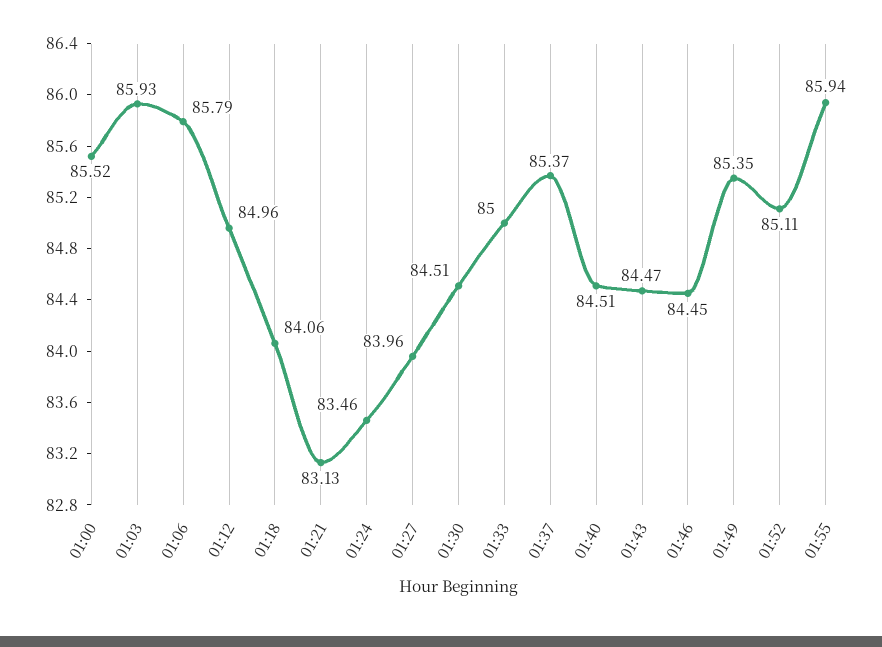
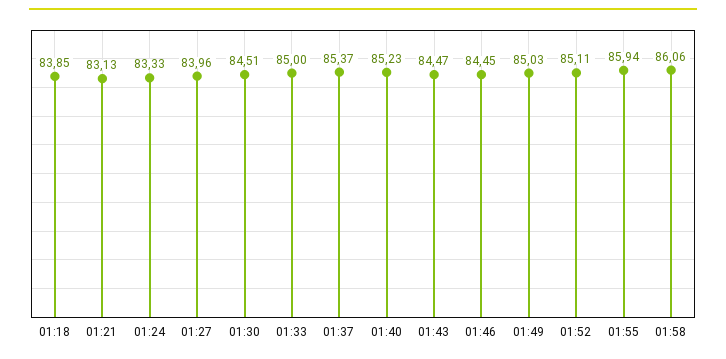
01:00: 85.52 -> none
01:03: 85.93 -> none
01:06: 85.79 -> none
01:12: 84.96 -> none
01:18: 84.06 -> 83.85
01:24: 83.46 -> 83.33
01:40: 84.51 -> 85.23
01:49: 85.35 -> 85.03
01:58: none -> 86.06

